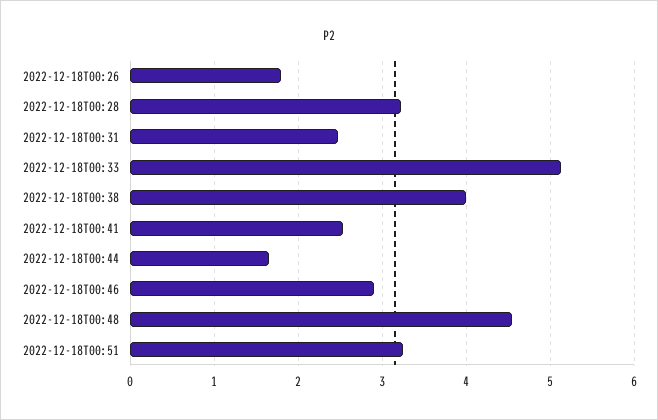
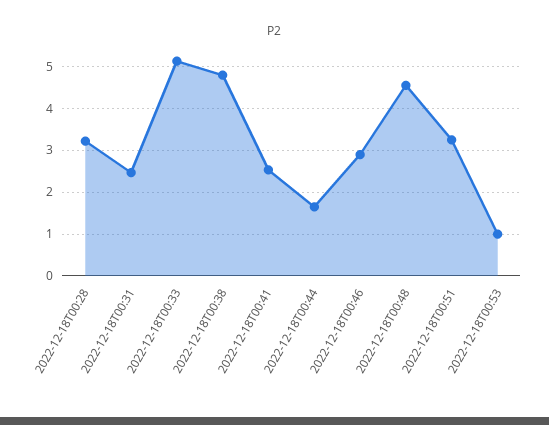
2022-12-18T00:26: 1.8 -> none
2022-12-18T00:38: 4 -> 4.8
2022-12-18T00:53: none -> 1

